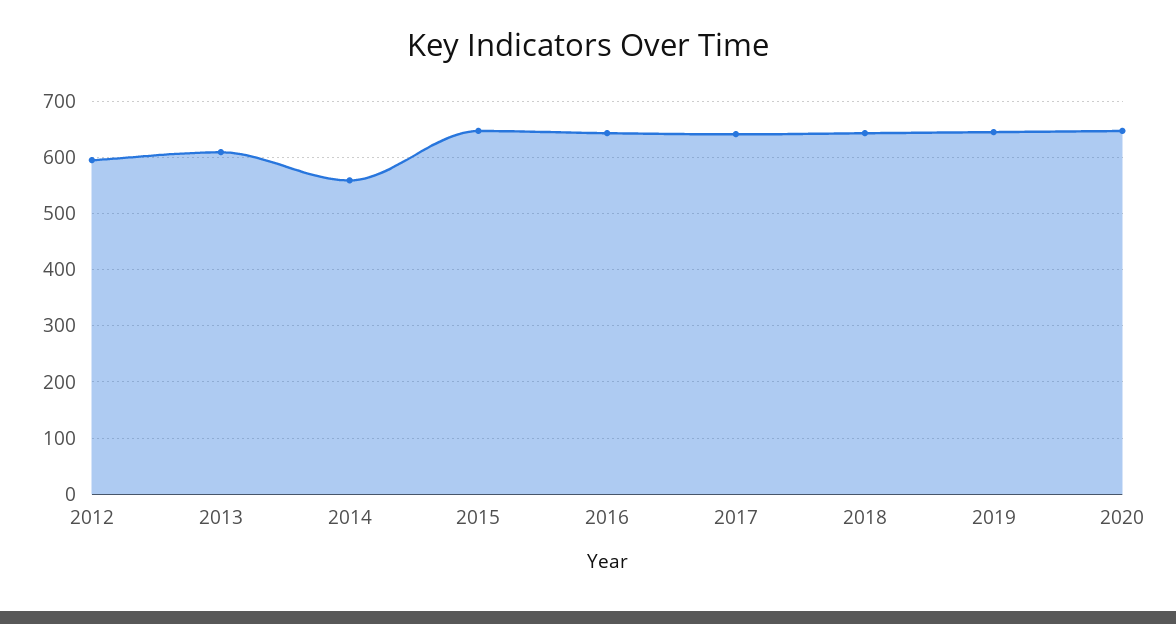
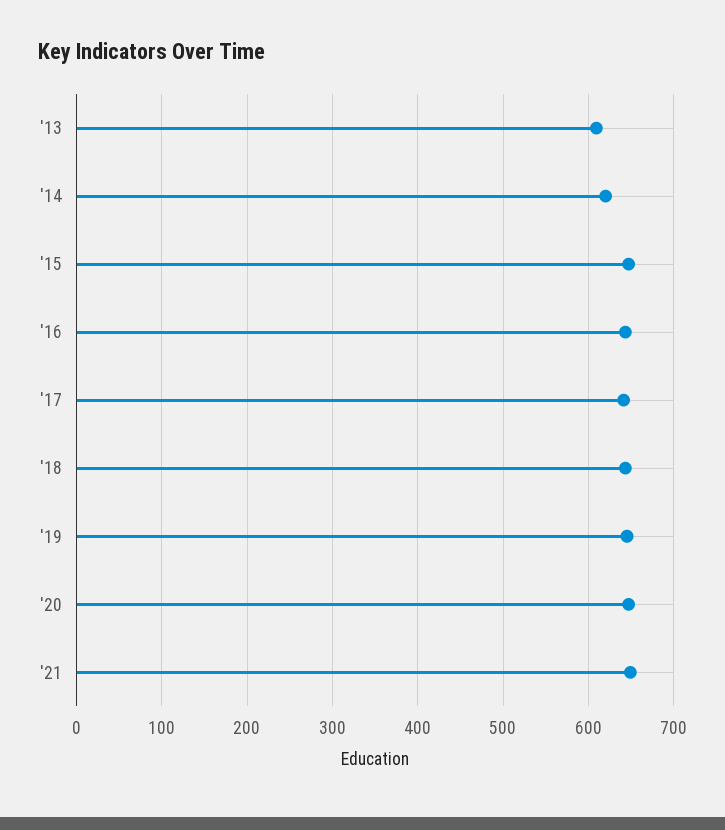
2012: 600 -> none
2014: 560 -> 620
'21: none -> 650

